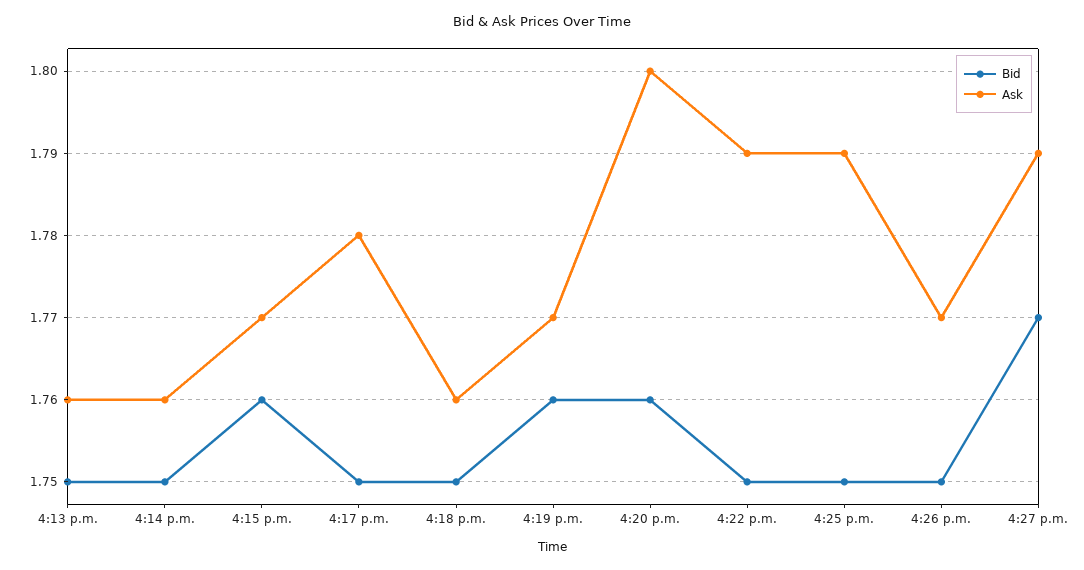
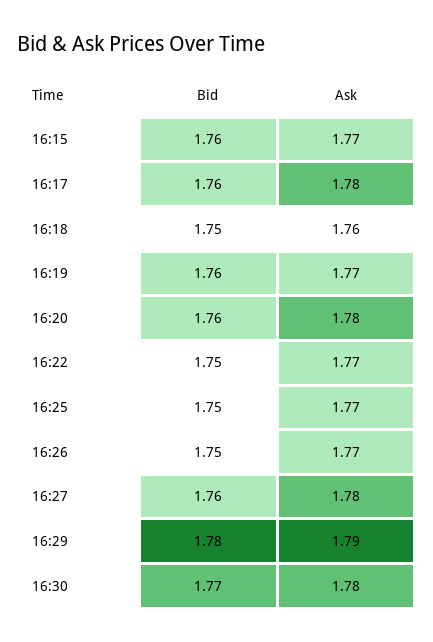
Bid, 4:13 p.m.: 1.75 -> none
Ask, 4:13 p.m.: 1.76 -> none
Bid, 4:14 p.m.: 1.75 -> none
Ask, 4:14 p.m.: 1.76 -> none
Bid, 4:17 p.m.: 1.75 -> 1.76
Ask, 4:20 p.m.: 1.8 -> 1.78
Ask, 4:22 p.m.: 1.79 -> 1.77
Ask, 4:25 p.m.: 1.79 -> 1.77
Bid, 4:27 p.m.: 1.77 -> 1.76
Ask, 4:27 p.m.: 1.79 -> 1.78
Bid, 16:29: none -> 1.78
Ask, 16:29: none -> 1.79
Bid, 16:30: none -> 1.77
Ask, 16:30: none -> 1.78

